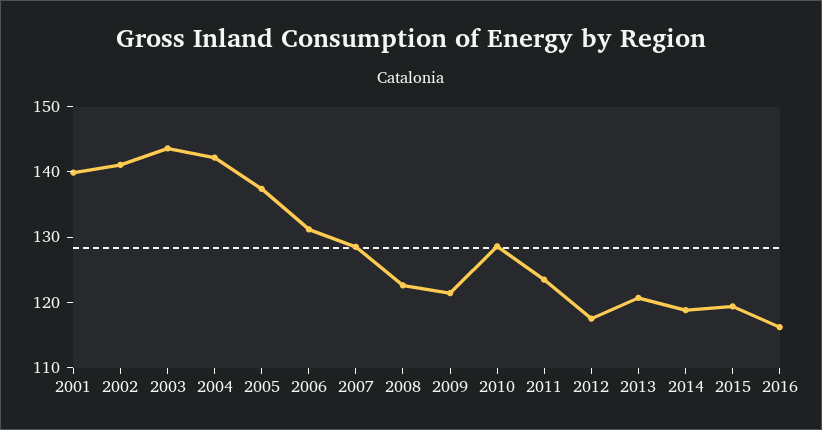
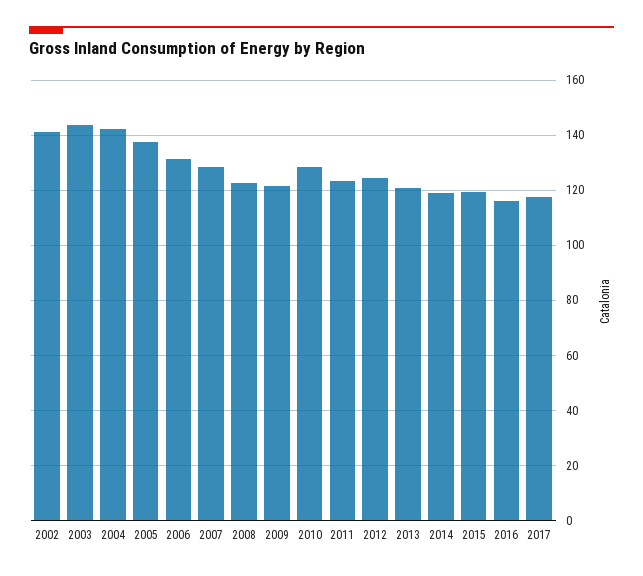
2001: 140 -> none
2012: 118 -> 125
2017: none -> 117.5

